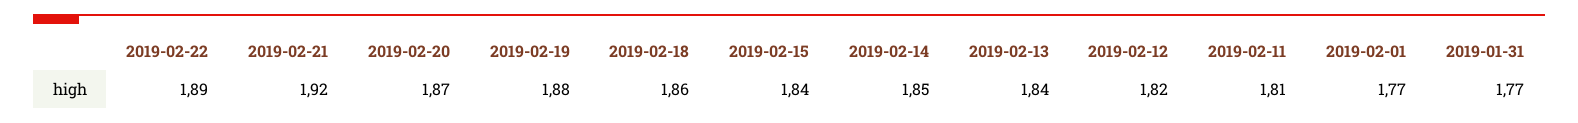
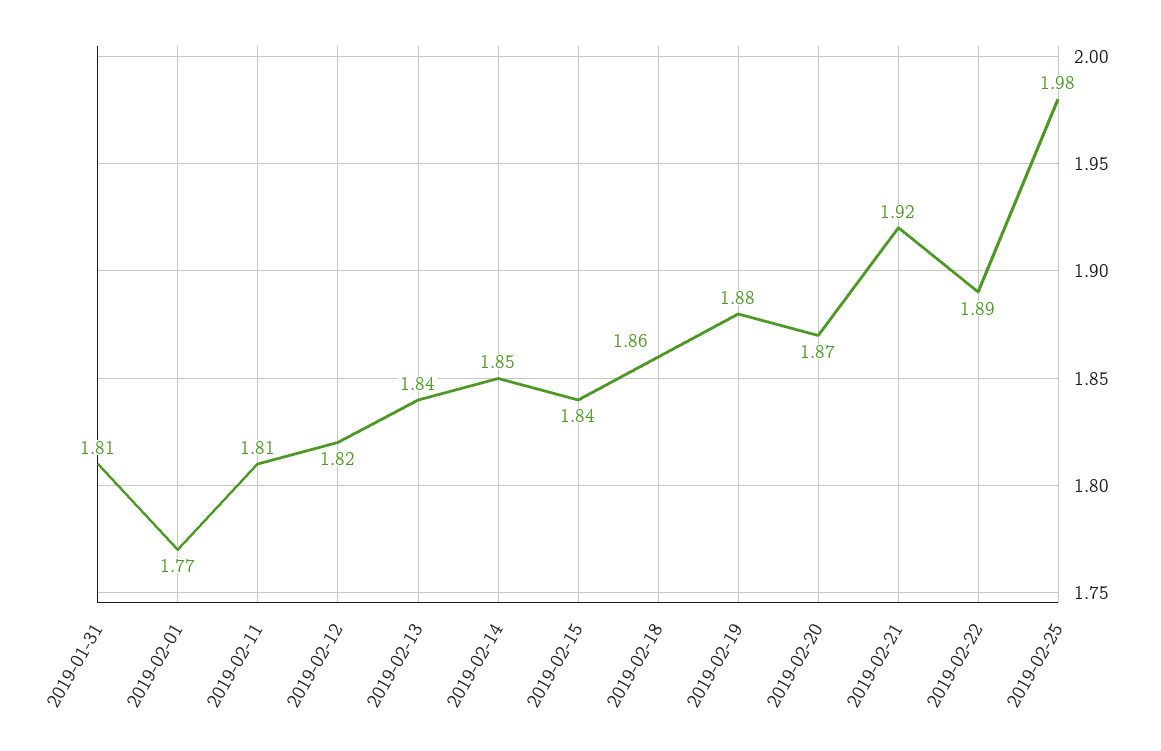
2019-01-31: 1.77 -> 1.81
2019-02-25: none -> 1.98

